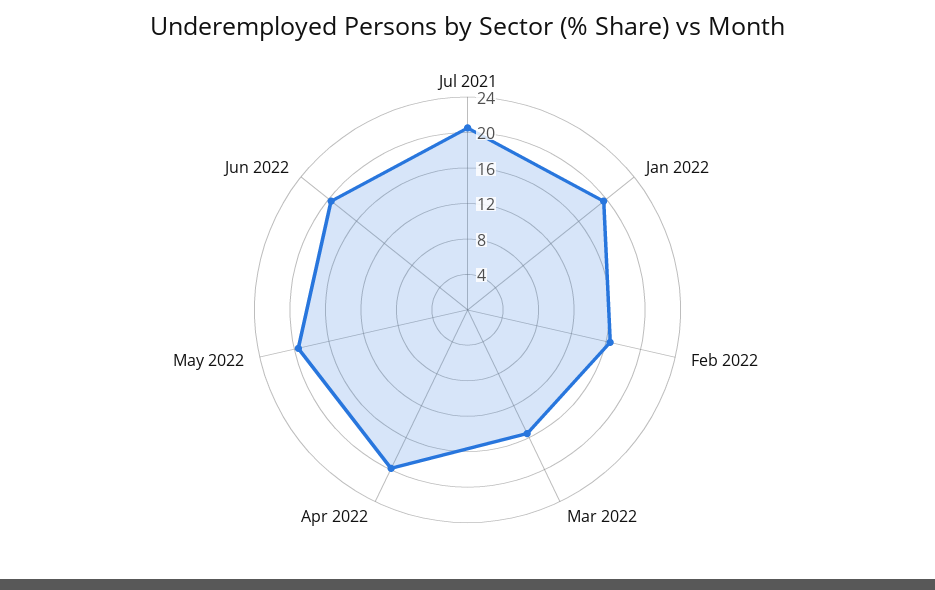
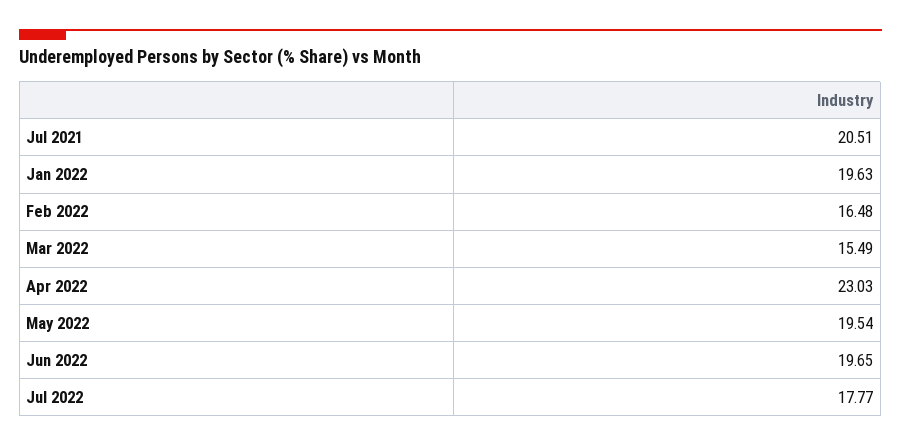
Apr 2022: 20 -> 23.03
Jul 2022: none -> 17.77

